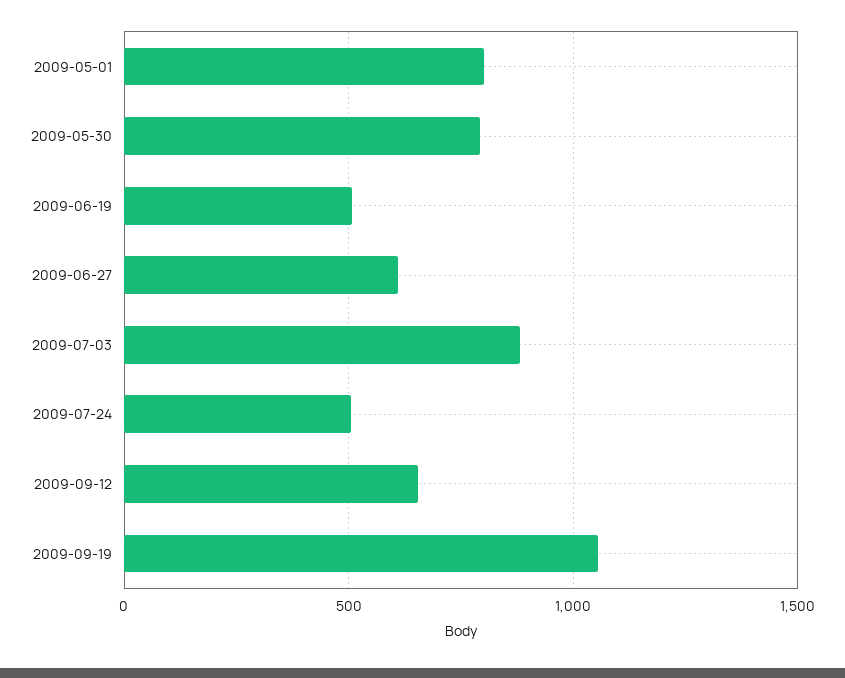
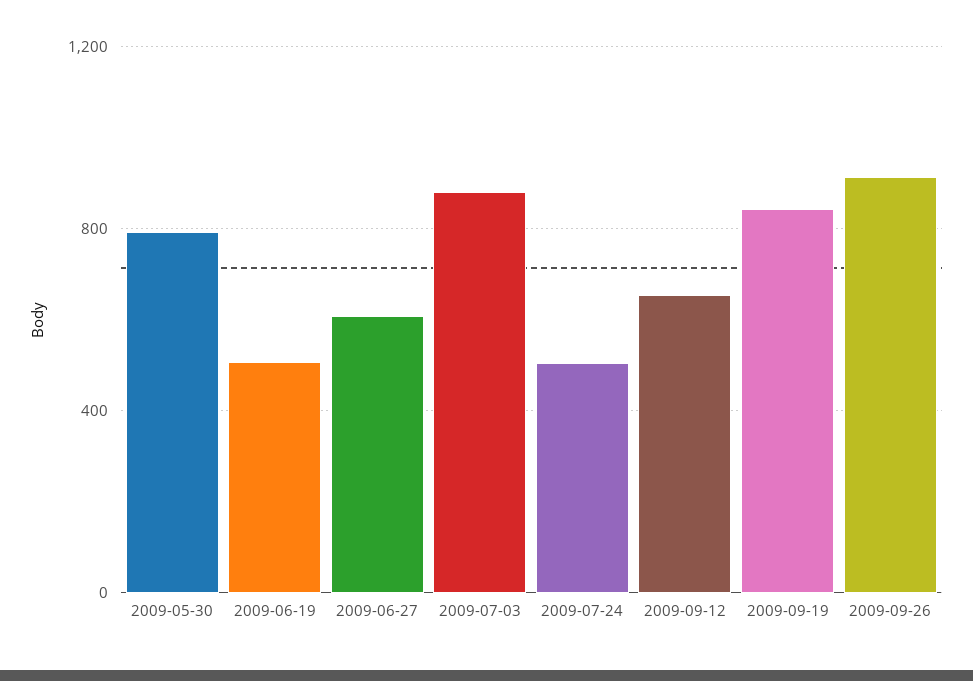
2009-05-01: 800 -> none
2009-09-19: 1050 -> 850
2009-09-26: none -> 900

